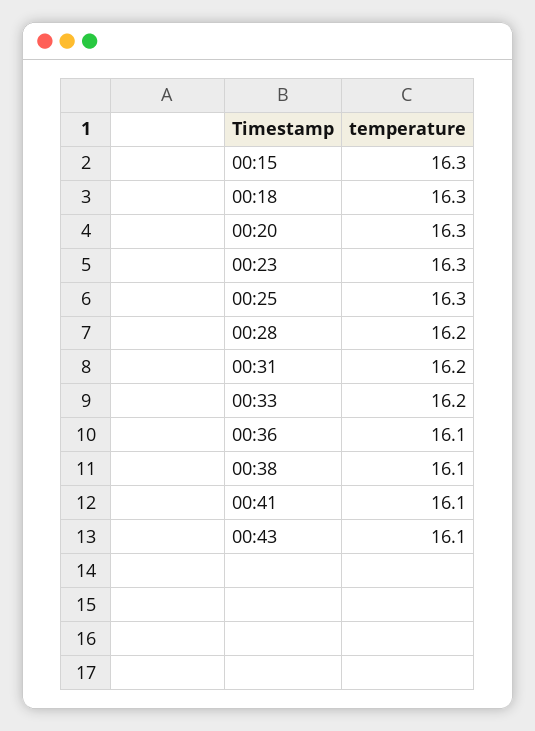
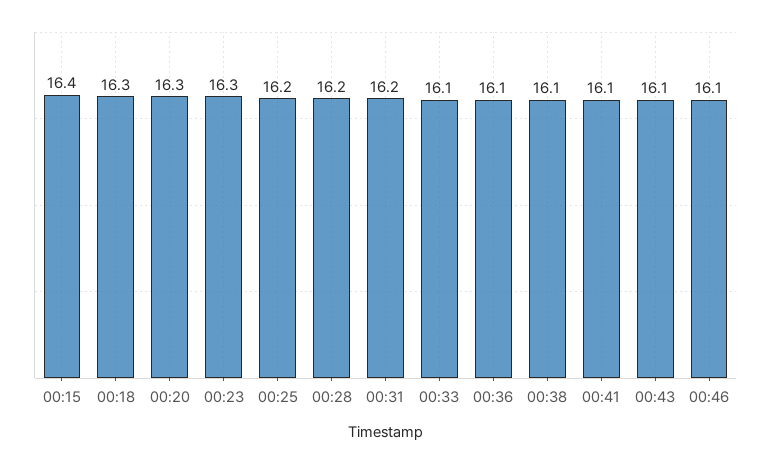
00:15: 16.3 -> 16.4
00:25: 16.3 -> 16.2
00:33: 16.2 -> 16.1
00:46: none -> 16.1

